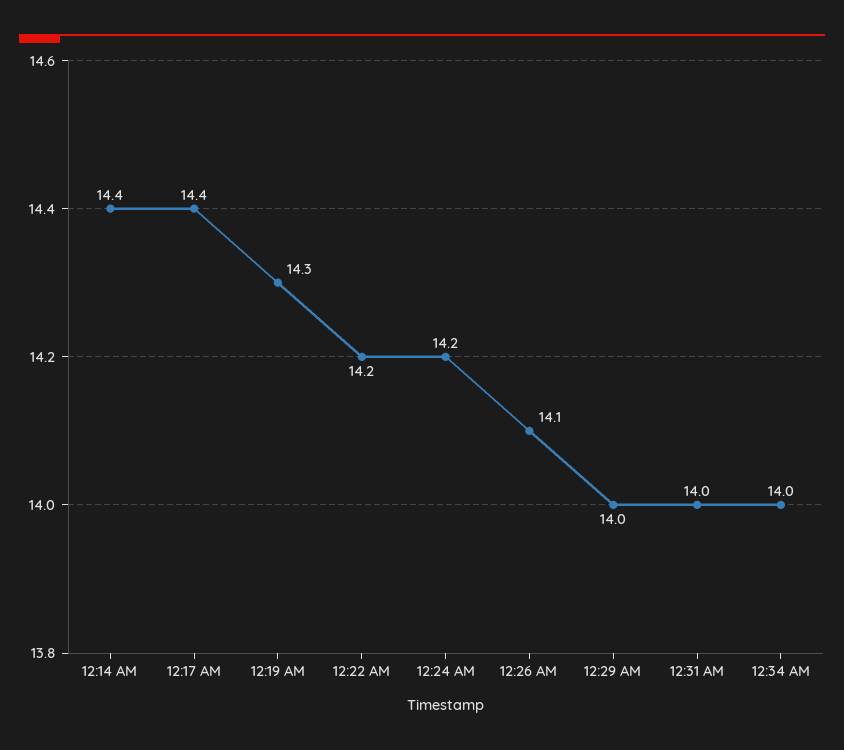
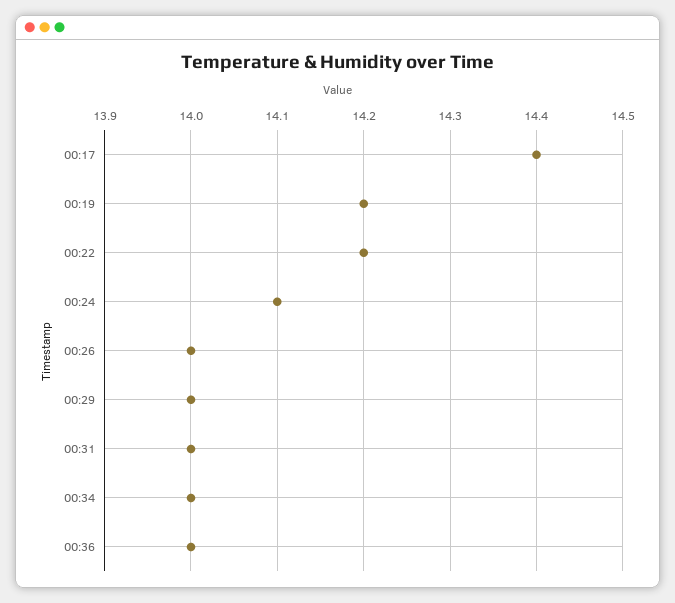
12:14 AM: 14.4 -> none
12:19 AM: 14.3 -> 14.2
12:24 AM: 14.2 -> 14.1
12:26 AM: 14.1 -> 14
00:36: none -> 14

